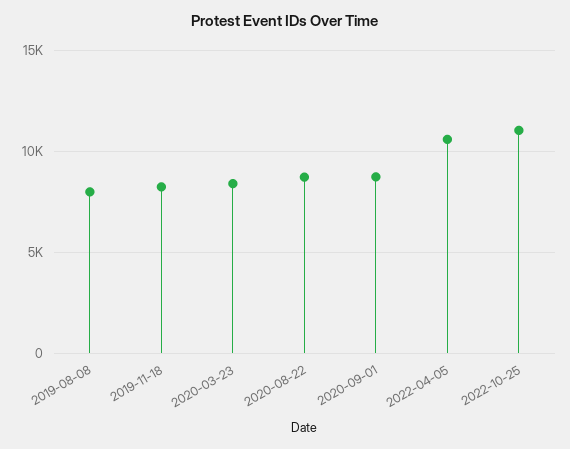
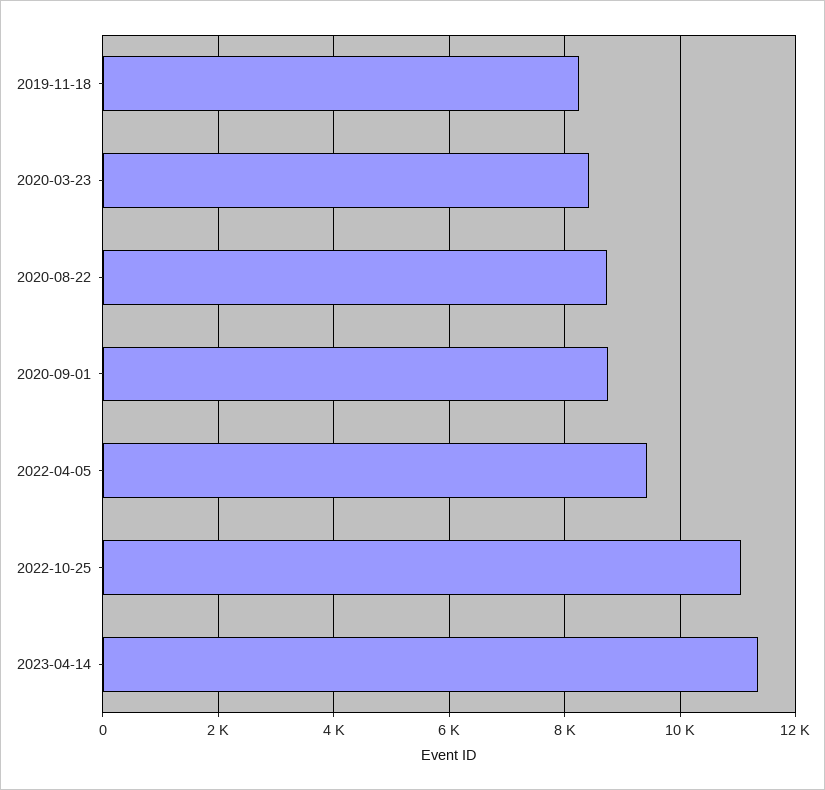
2019-08-08: 8000 -> none
2022-04-05: 10500 -> 9400
2023-04-14: none -> 11400

